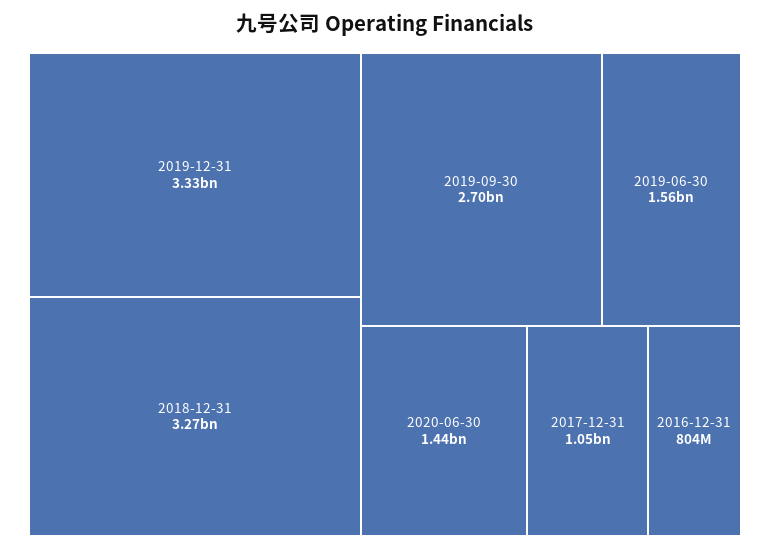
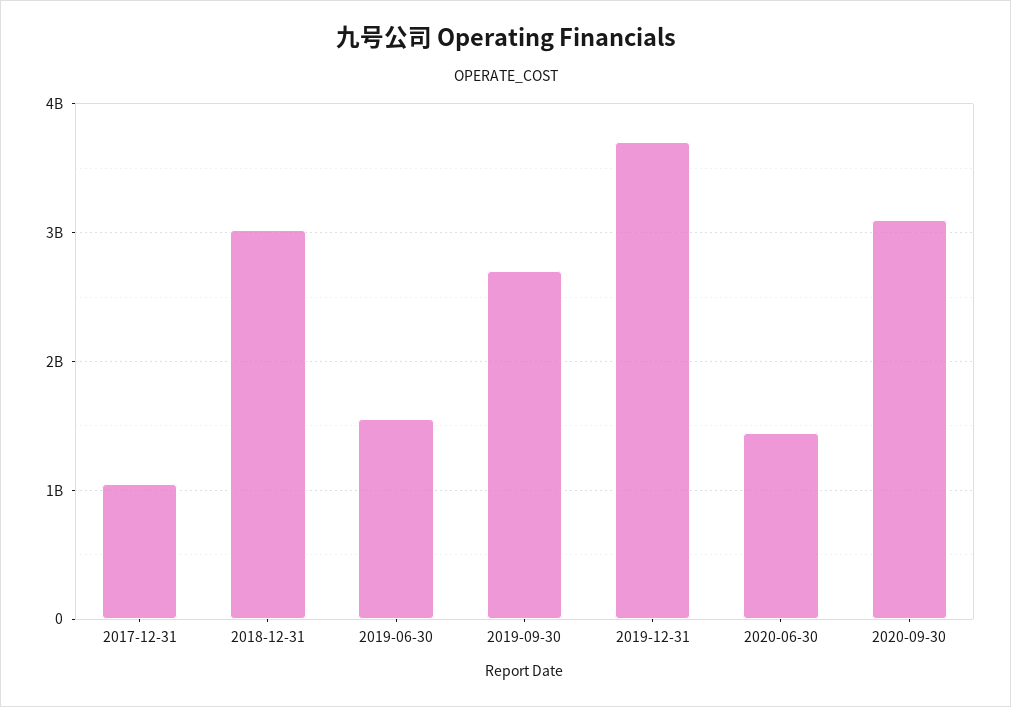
2019-12-31: 3330000000 -> 3700000000
2018-12-31: 3270000000 -> 3000000000
2016-12-31: 804000000 -> none
2020-09-30: none -> 3100000000

